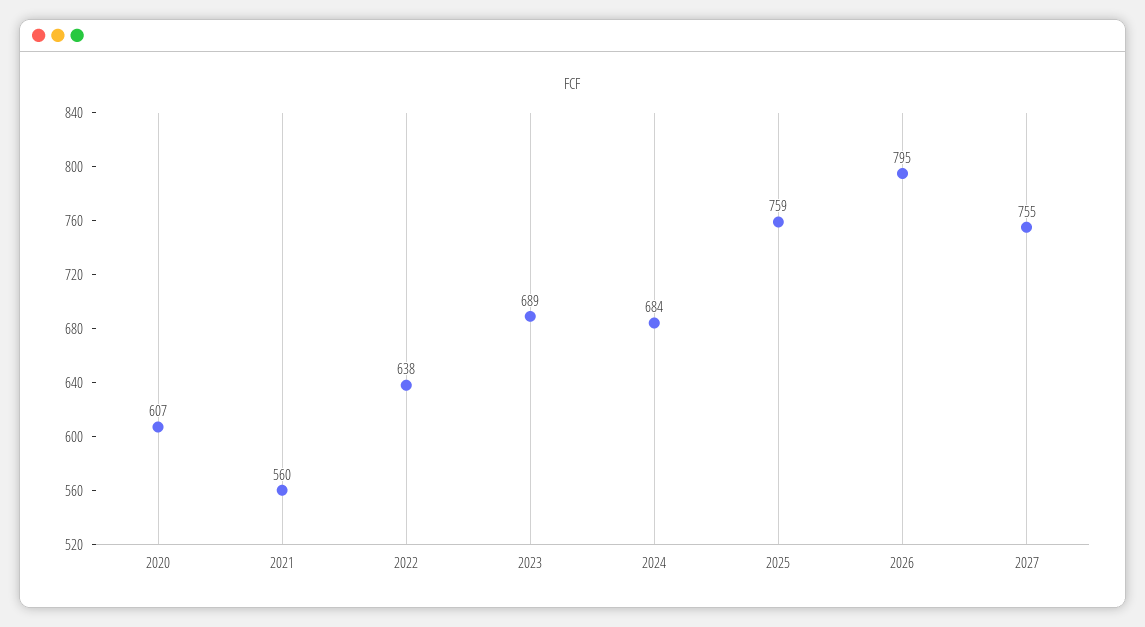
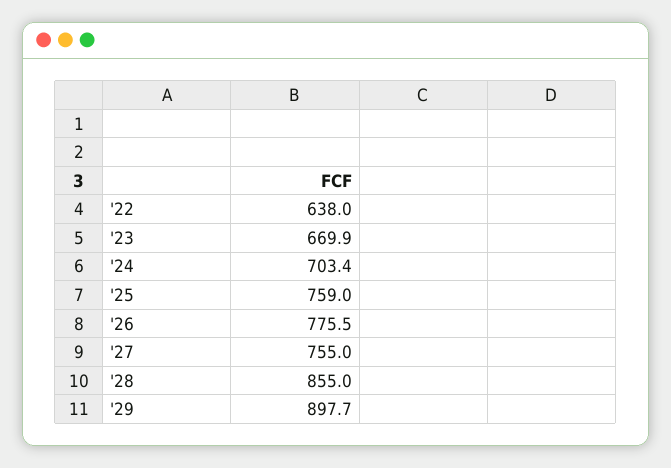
2020: 607 -> none
2021: 560 -> none
2023: 689 -> 669.9
2024: 684 -> 703.4
2026: 795 -> 775.5
'28: none -> 855
'29: none -> 897.7

